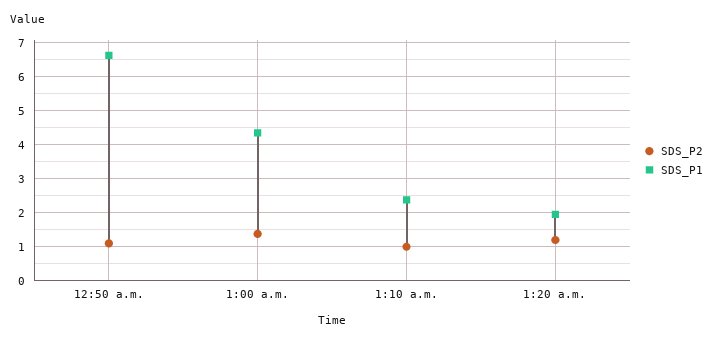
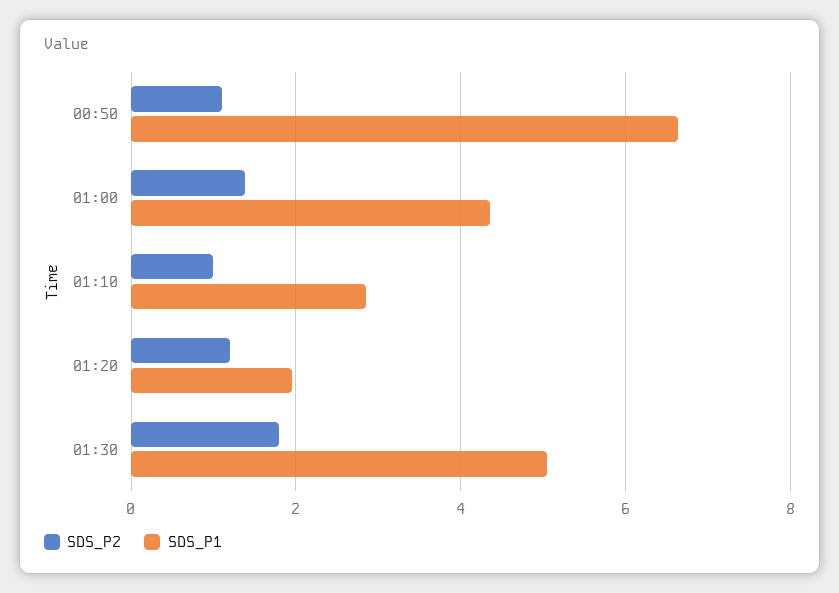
SDS_P1, 1:10 a.m.: 2.4 -> 2.8
SDS_P2, 01:30: none -> 1.8
SDS_P1, 01:30: none -> 5

